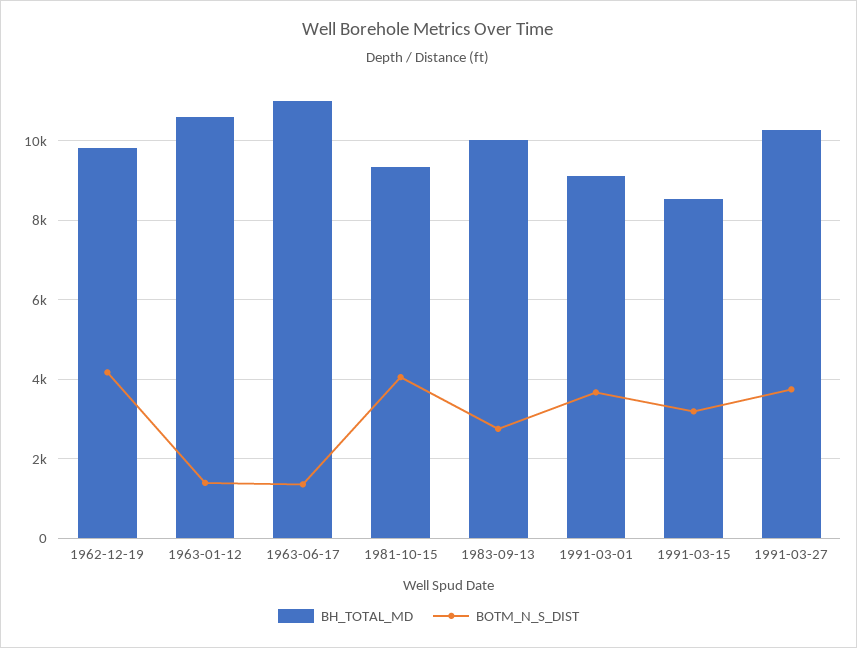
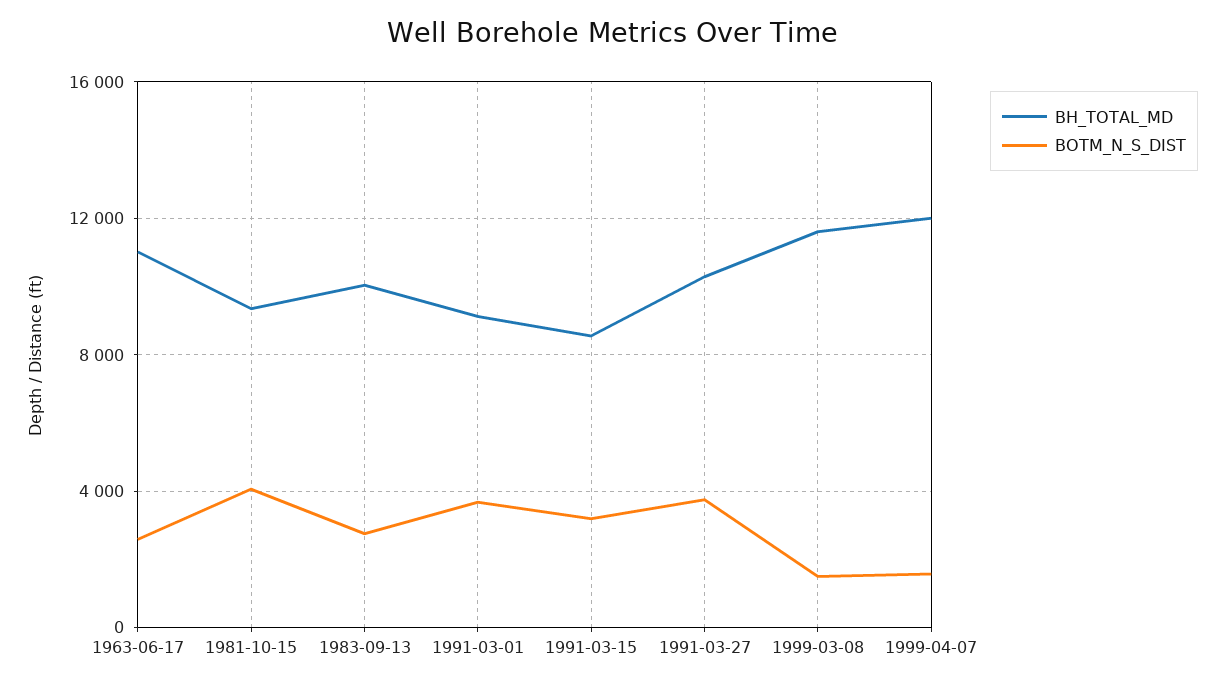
BH_TOTAL_MD, 1962-12-19: 9800 -> none
BOTM_N_S_DIST, 1962-12-19: 4200 -> none
BH_TOTAL_MD, 1963-01-12: 10600 -> none
BOTM_N_S_DIST, 1963-01-12: 1400 -> none
BOTM_N_S_DIST, 1963-06-17: 1400 -> 2500
BH_TOTAL_MD, 1999-03-08: none -> 11500
BOTM_N_S_DIST, 1999-03-08: none -> 1500
BH_TOTAL_MD, 1999-04-07: none -> 12000
BOTM_N_S_DIST, 1999-04-07: none -> 1500

